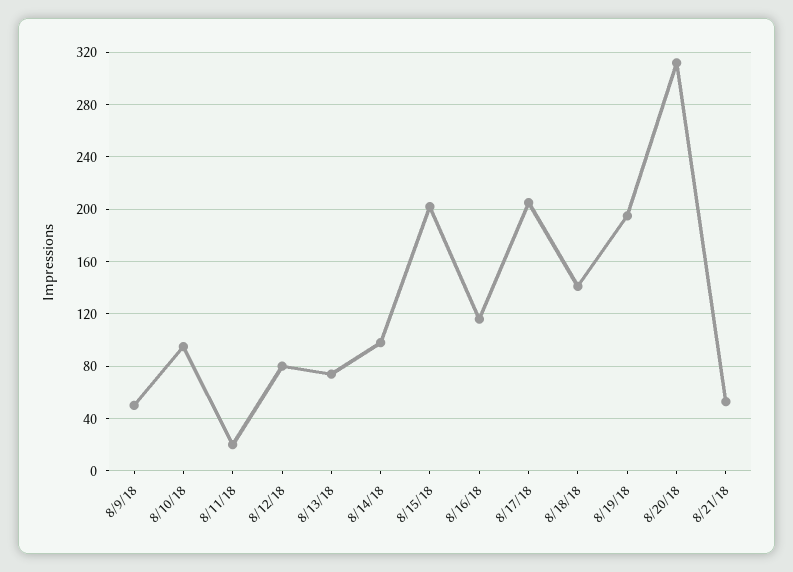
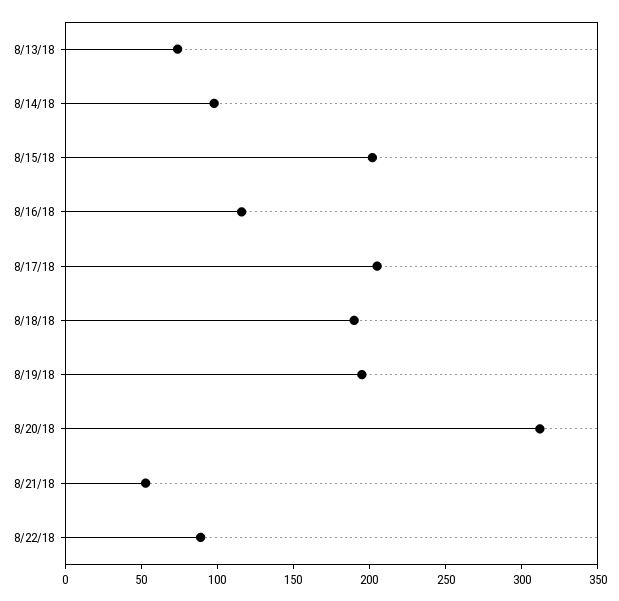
8/9/18: 50 -> none
8/10/18: 95 -> none
8/11/18: 20 -> none
8/12/18: 80 -> none
8/18/18: 140 -> 190
8/22/18: none -> 90

